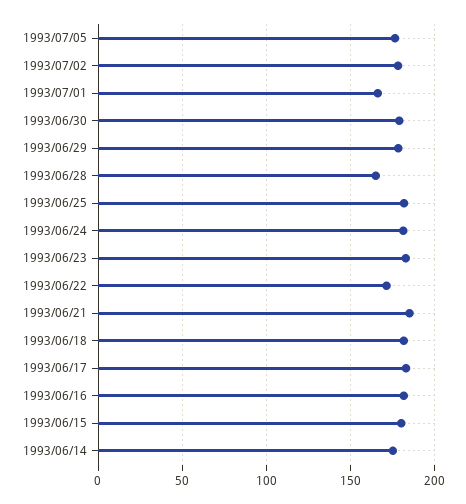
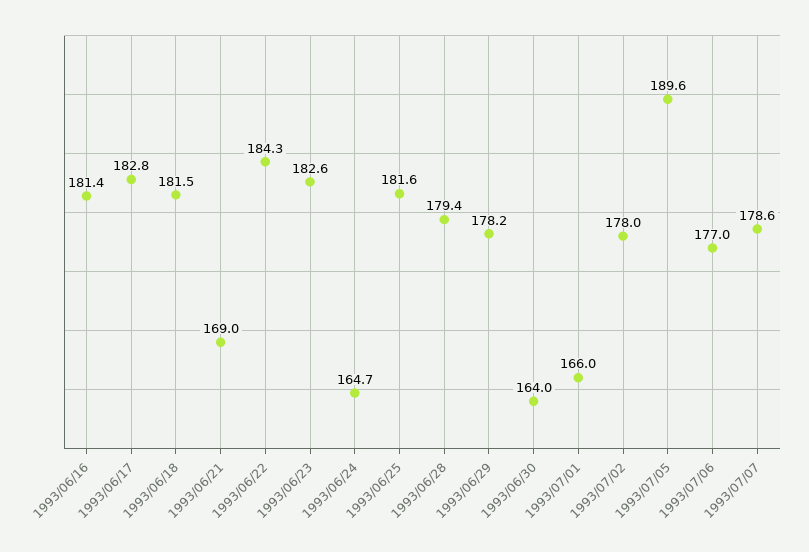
1993/07/05: 175 -> 189.6
1993/06/30: 180 -> 164
1993/06/28: 165 -> 179.4
1993/06/24: 180 -> 164.7
1993/06/22: 170 -> 184.3
1993/06/21: 185 -> 169
1993/06/15: 180 -> none
1993/06/14: 175 -> none
1993/07/06: none -> 177
1993/07/07: none -> 178.6

